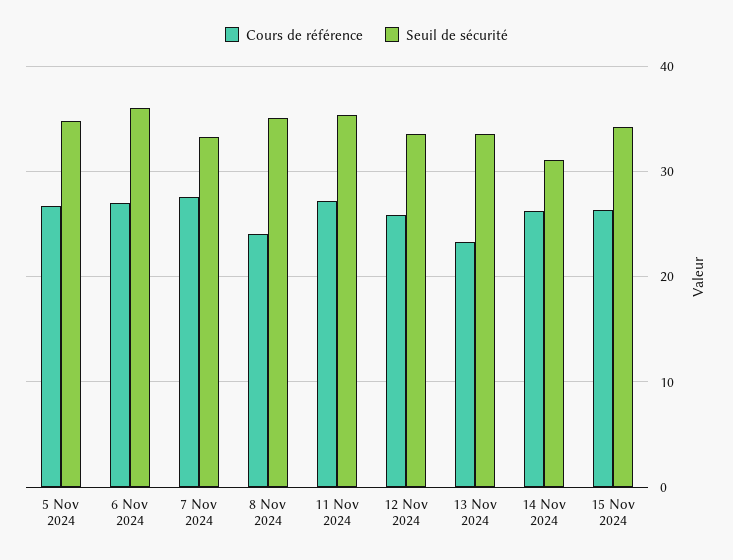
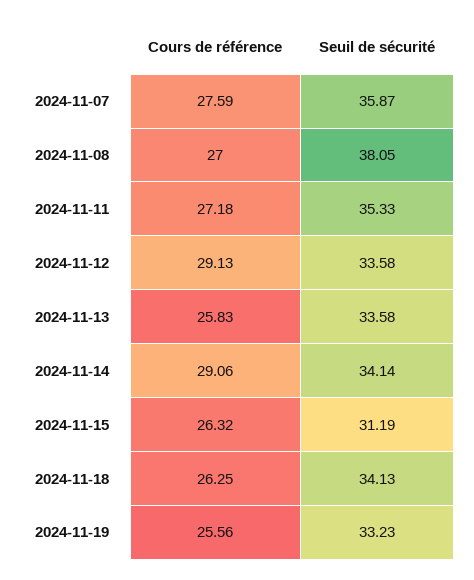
Cours de référence, 5 Nov 2024: 27 -> none
Seuil de sécurité, 5 Nov 2024: 35 -> none
Cours de référence, 6 Nov 2024: 27 -> none
Seuil de sécurité, 6 Nov 2024: 36 -> none
Seuil de sécurité, 7 Nov 2024: 33 -> 35.87
Cours de référence, 8 Nov 2024: 24 -> 27
Seuil de sécurité, 8 Nov 2024: 35 -> 38.05
Cours de référence, 12 Nov 2024: 26 -> 29.13
Cours de référence, 13 Nov 2024: 23 -> 25.83
Cours de référence, 14 Nov 2024: 26 -> 29.06
Seuil de sécurité, 14 Nov 2024: 31 -> 34.14
Seuil de sécurité, 15 Nov 2024: 34 -> 31.19
Cours de référence, 2024-11-18: none -> 26.25
Seuil de sécurité, 2024-11-18: none -> 34.13
Cours de référence, 2024-11-19: none -> 25.56
Seuil de sécurité, 2024-11-19: none -> 33.23

